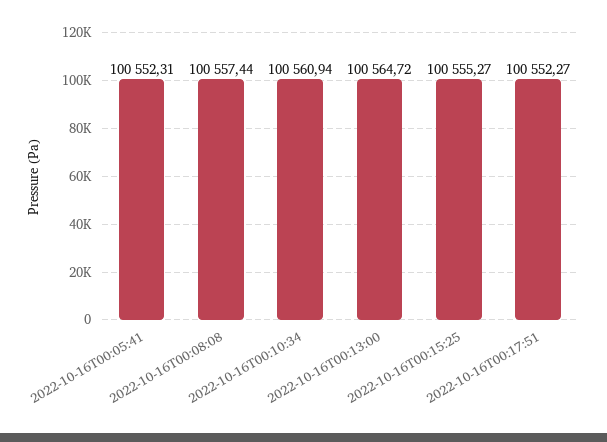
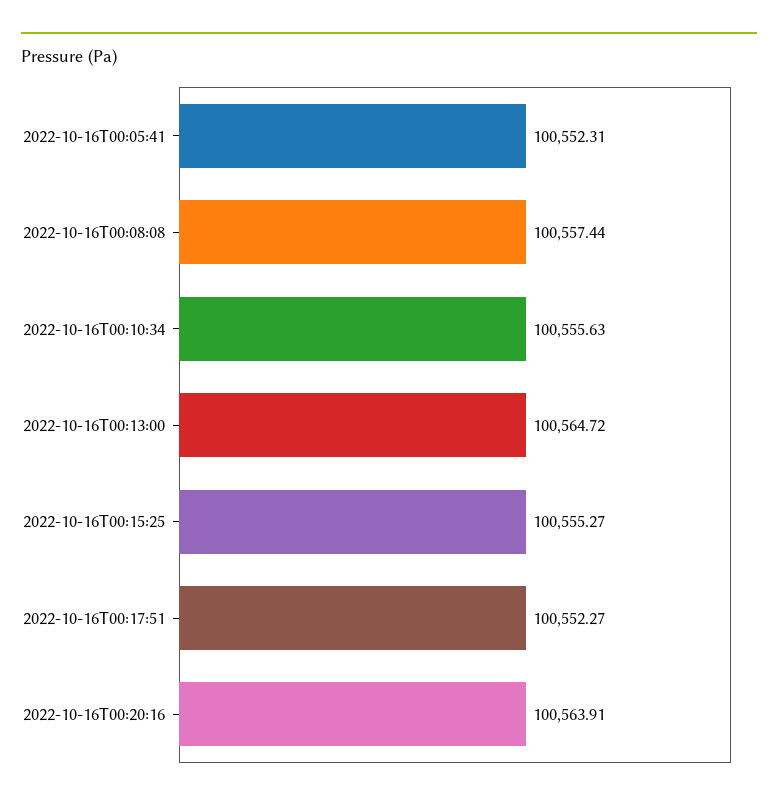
2022-10-16T00:10:34: 100560.94 -> 100555.63
2022-10-16T00:20:16: none -> 100563.91

